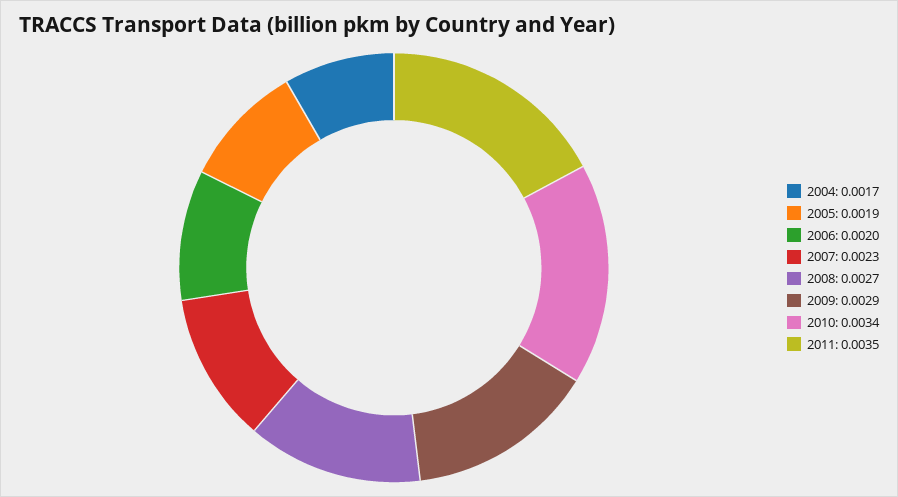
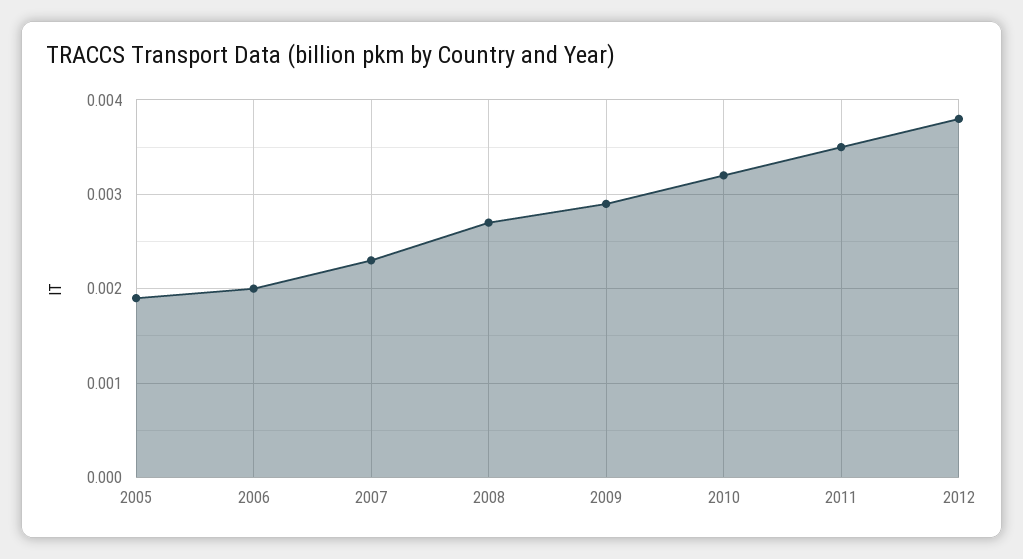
2004: 0.0017 -> none
2010: 0.0034 -> 0.0032
2012: none -> 0.0038

